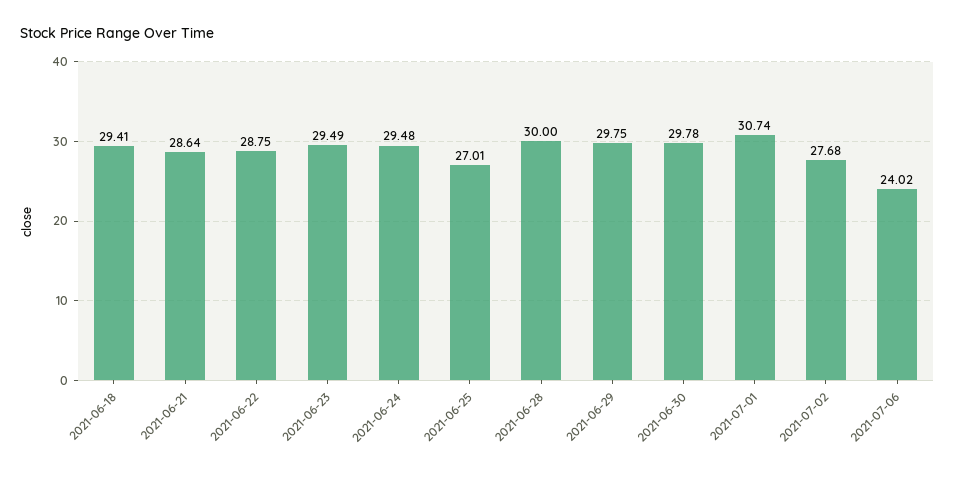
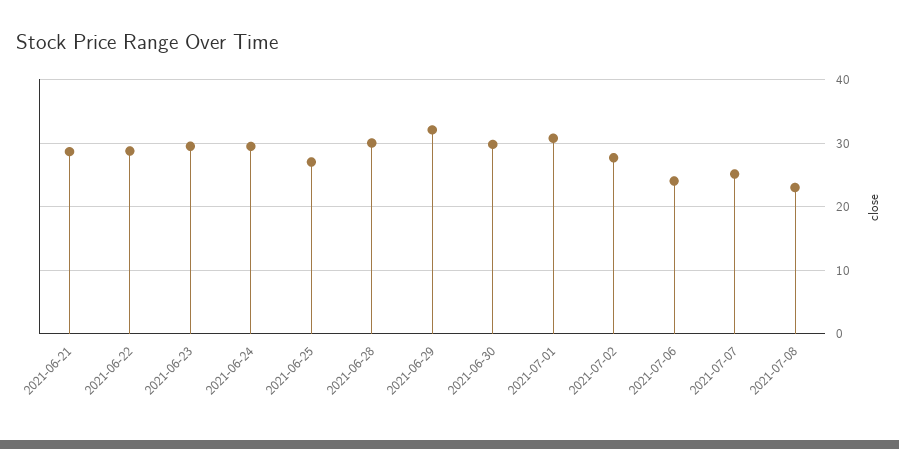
2021-06-18: 29.41 -> none
2021-06-29: 29.75 -> 32
2021-07-07: none -> 25
2021-07-08: none -> 23

